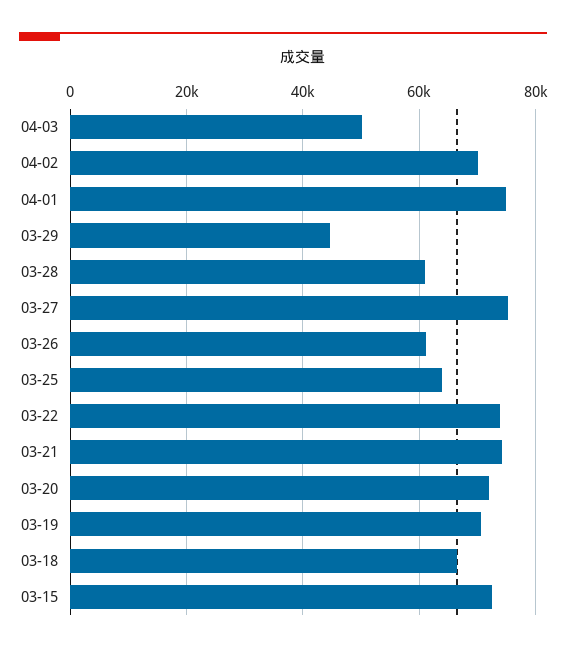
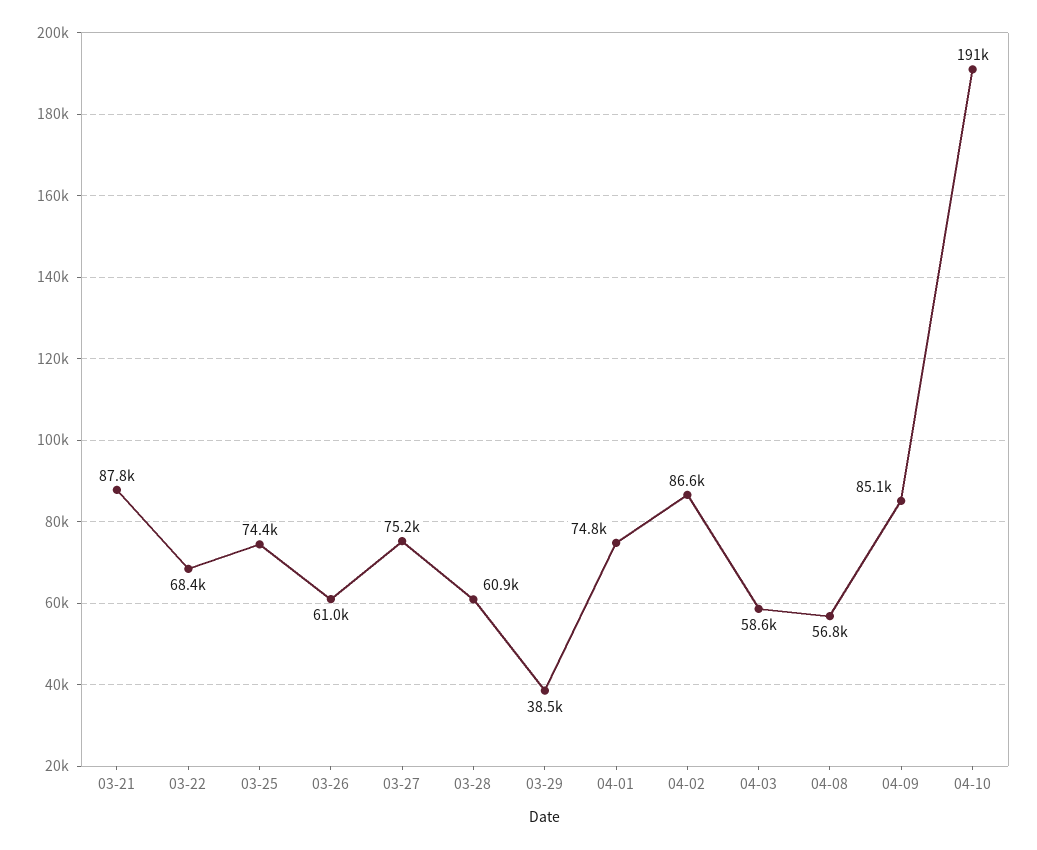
04-03: 50000 -> 58600
04-02: 70000 -> 86600
03-29: 44000 -> 38500
03-25: 64000 -> 74400
03-22: 74000 -> 68400
03-21: 74000 -> 87800
03-20: 72000 -> none
03-19: 70000 -> none
03-18: 66000 -> none
03-15: 72000 -> none
04-08: none -> 56800
04-09: none -> 85100
04-10: none -> 191000

